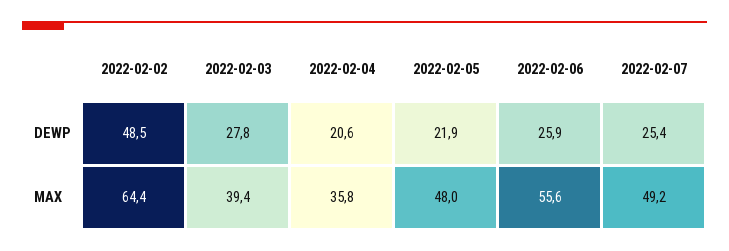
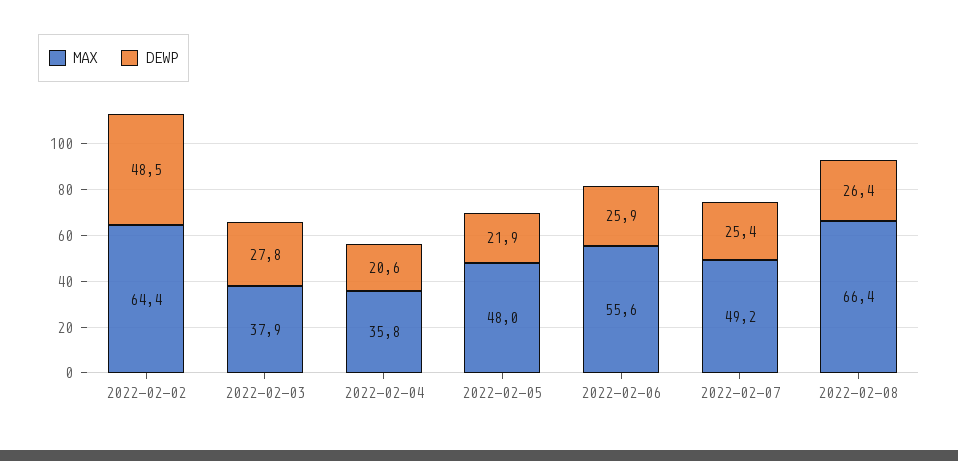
MAX, 2022-02-03: 39.4 -> 37.9
MAX, 2022-02-08: none -> 66.4
DEWP, 2022-02-08: none -> 26.4

